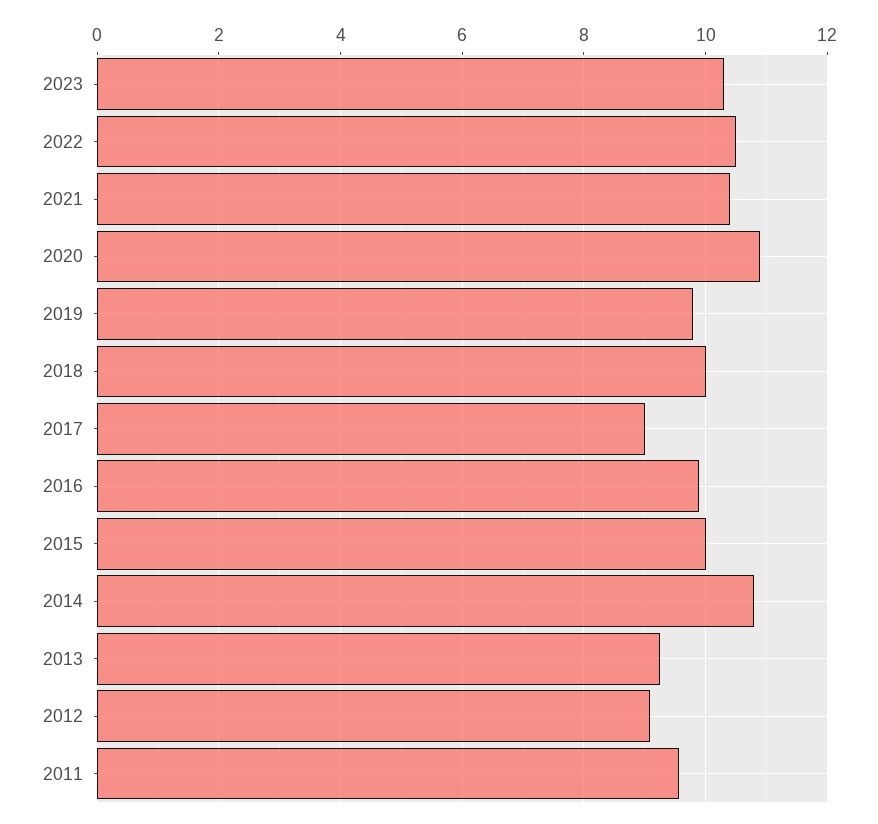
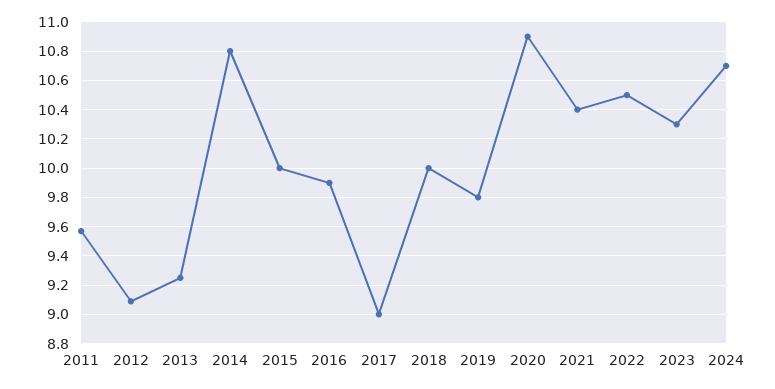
2024: none -> 10.7

